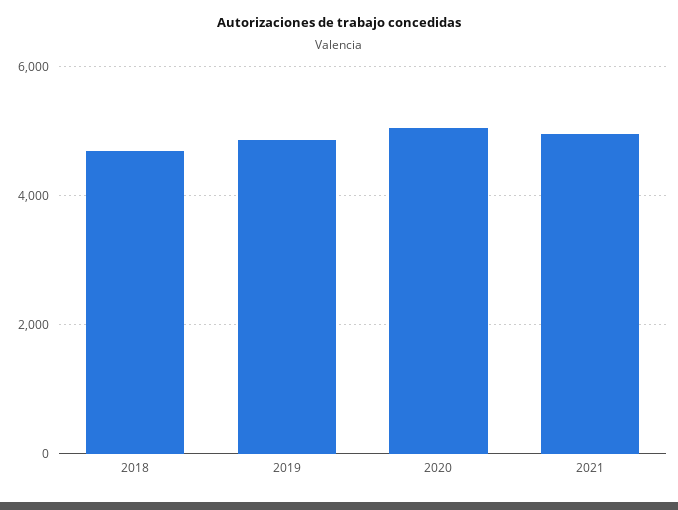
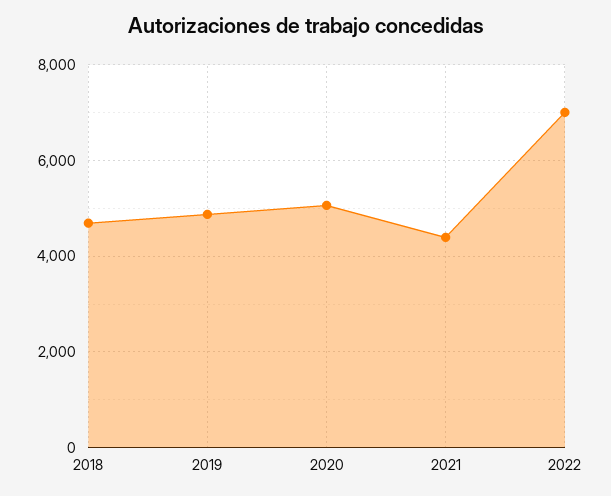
2021: 5000 -> 4400
2022: none -> 7000

